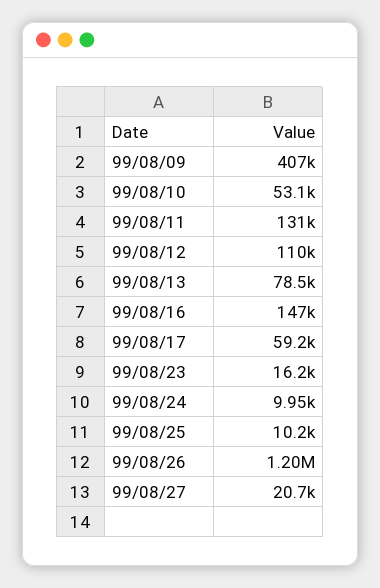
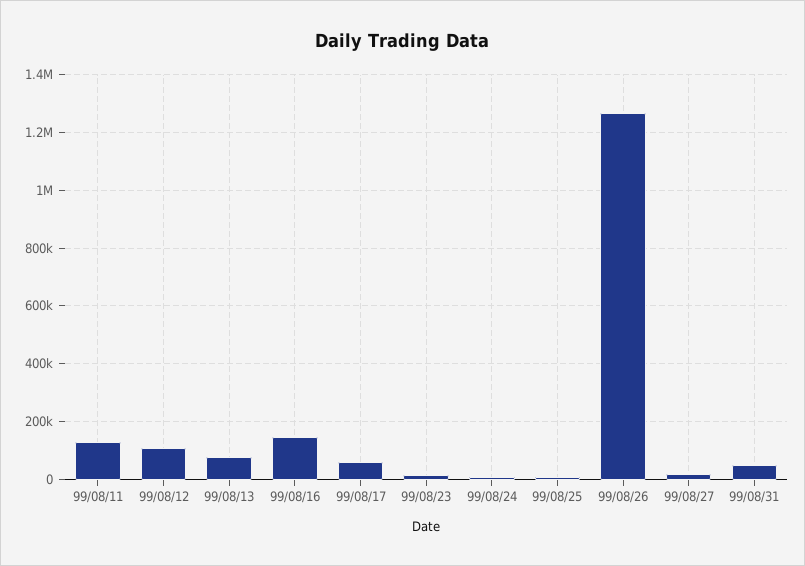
99/08/09: 407000 -> none
99/08/10: 53100 -> none
99/08/26: 1200000 -> 1275000
99/08/31: none -> 50000

